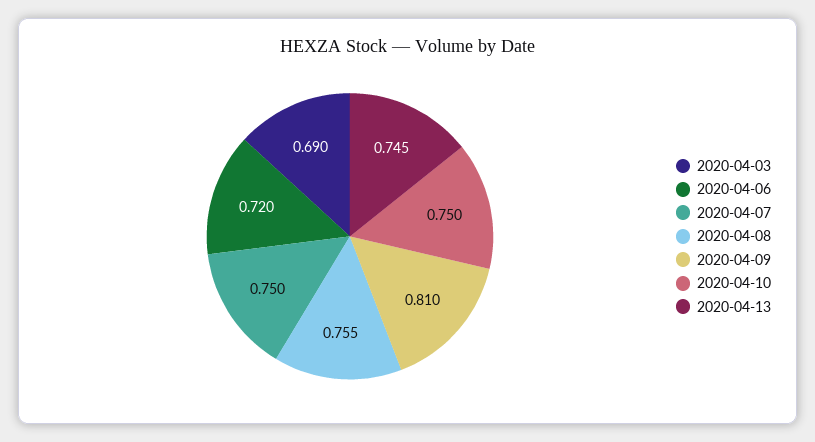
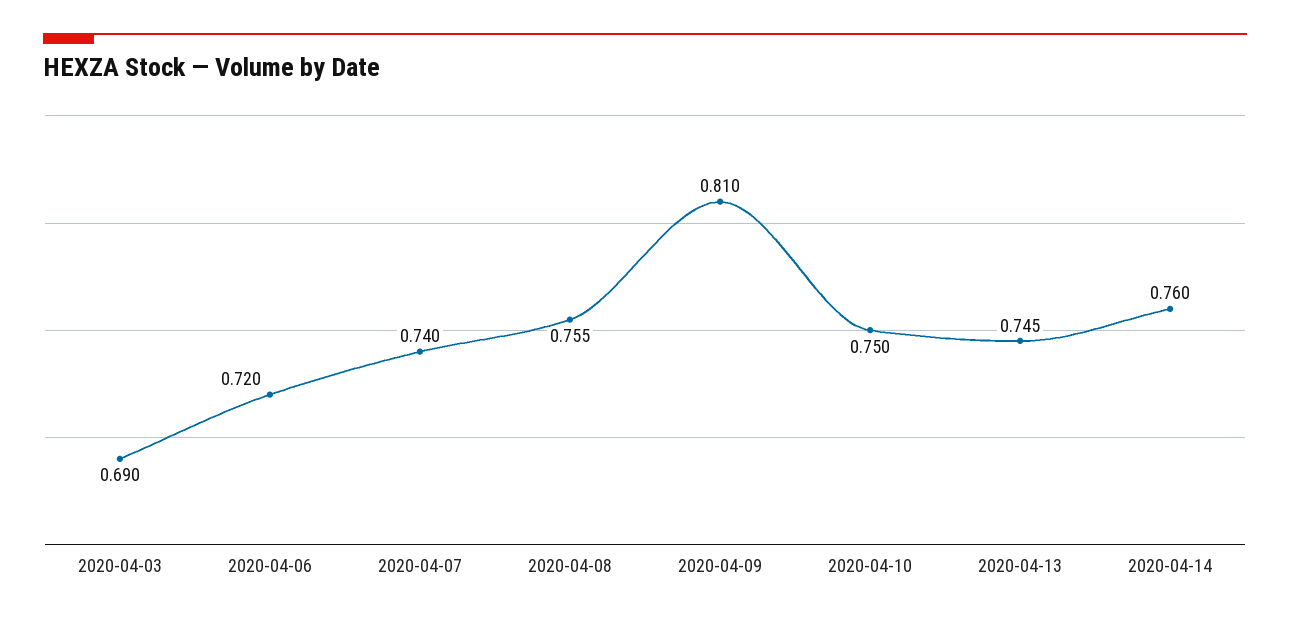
2020-04-07: 0.75 -> 0.74
2020-04-14: none -> 0.76

